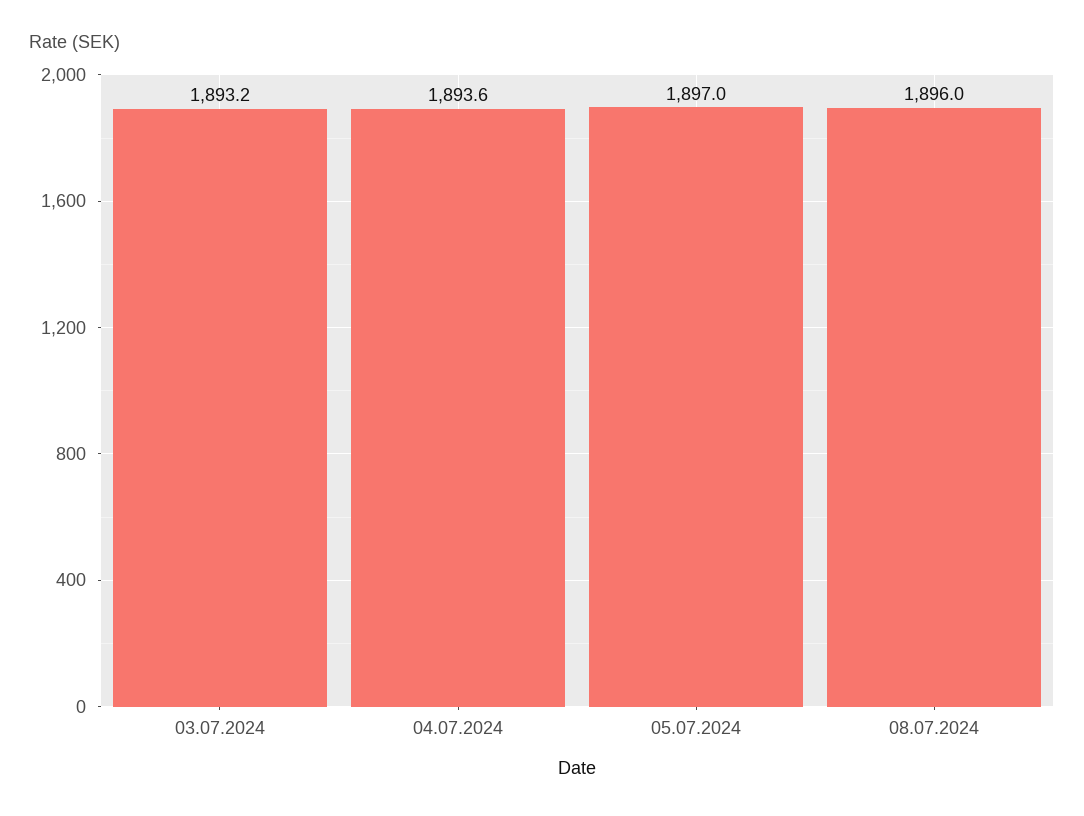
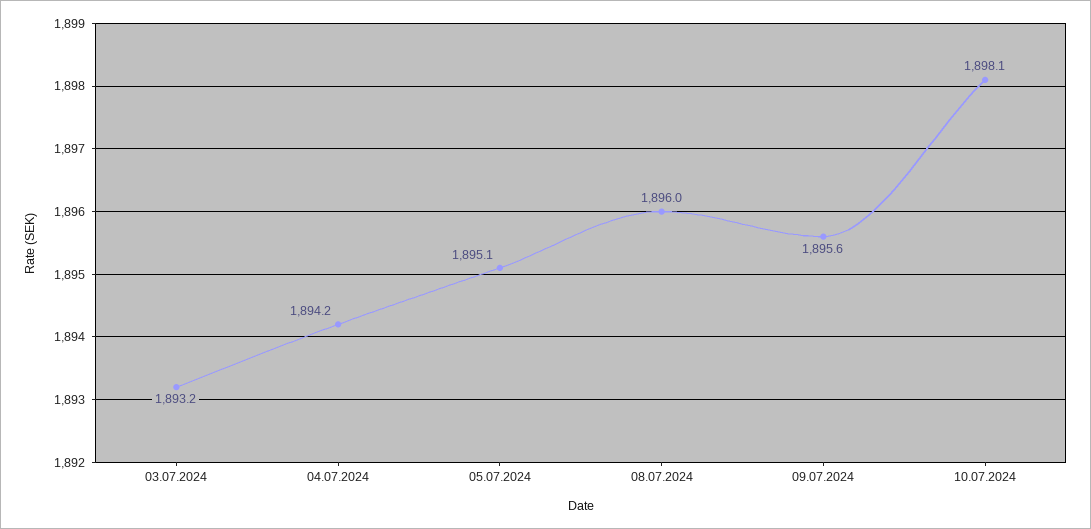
04.07.2024: 1893.6 -> 1894.2
05.07.2024: 1897 -> 1895.1
09.07.2024: none -> 1895.6
10.07.2024: none -> 1898.1

